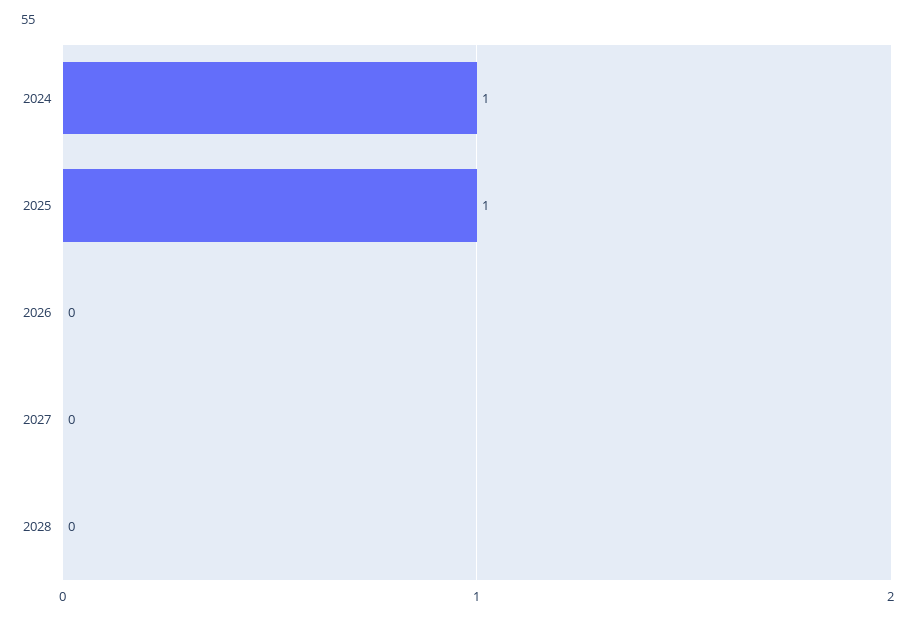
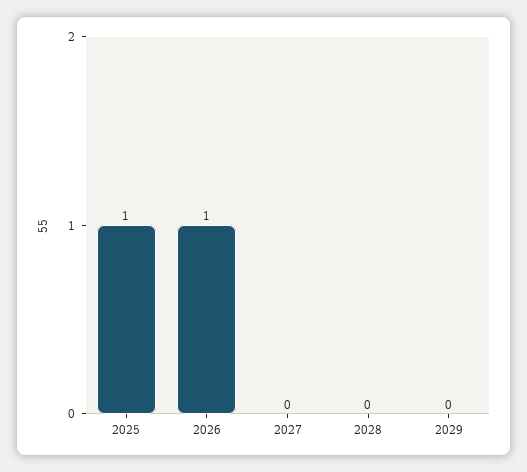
2024: 1 -> none
2026: 0 -> 1
2029: none -> 0

